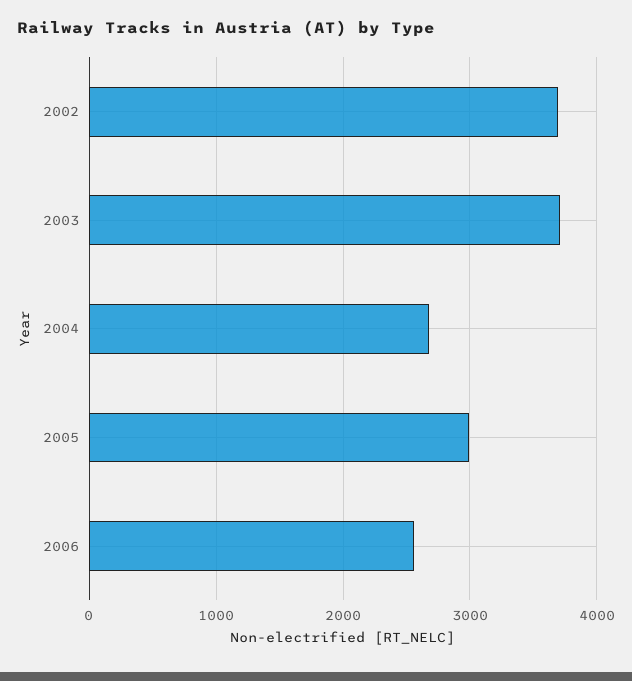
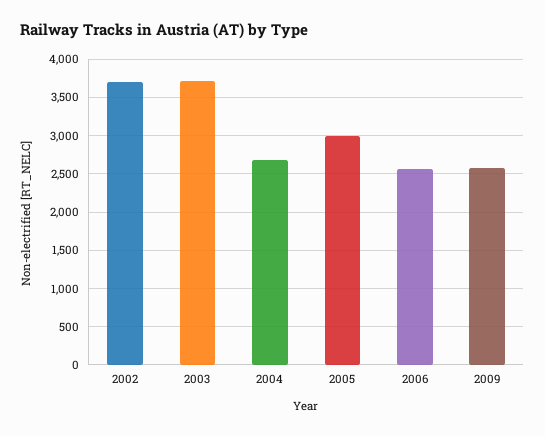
2009: none -> 2600

